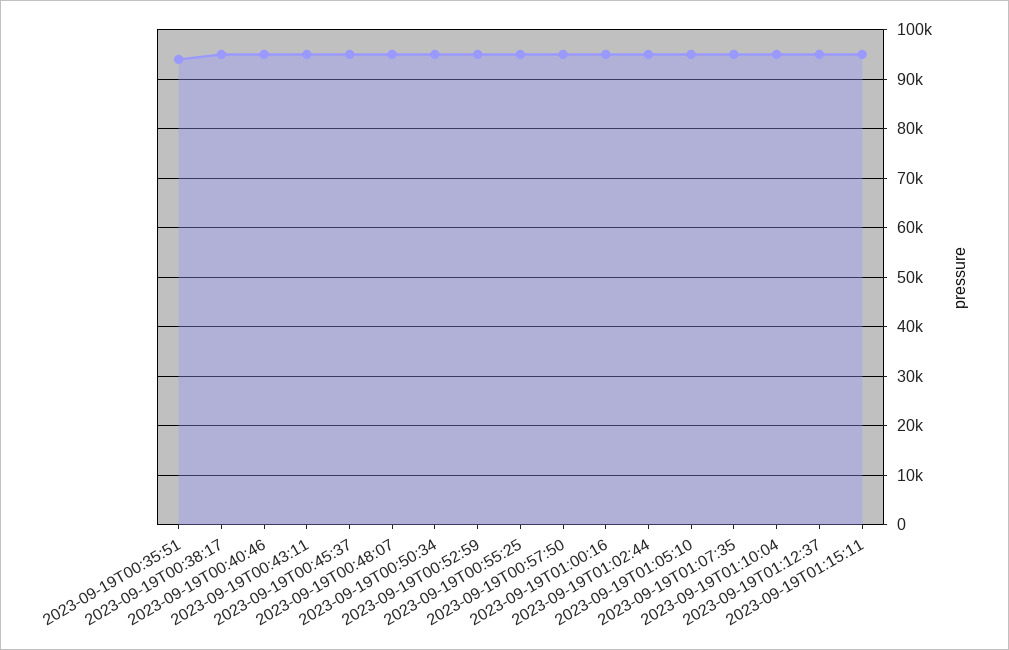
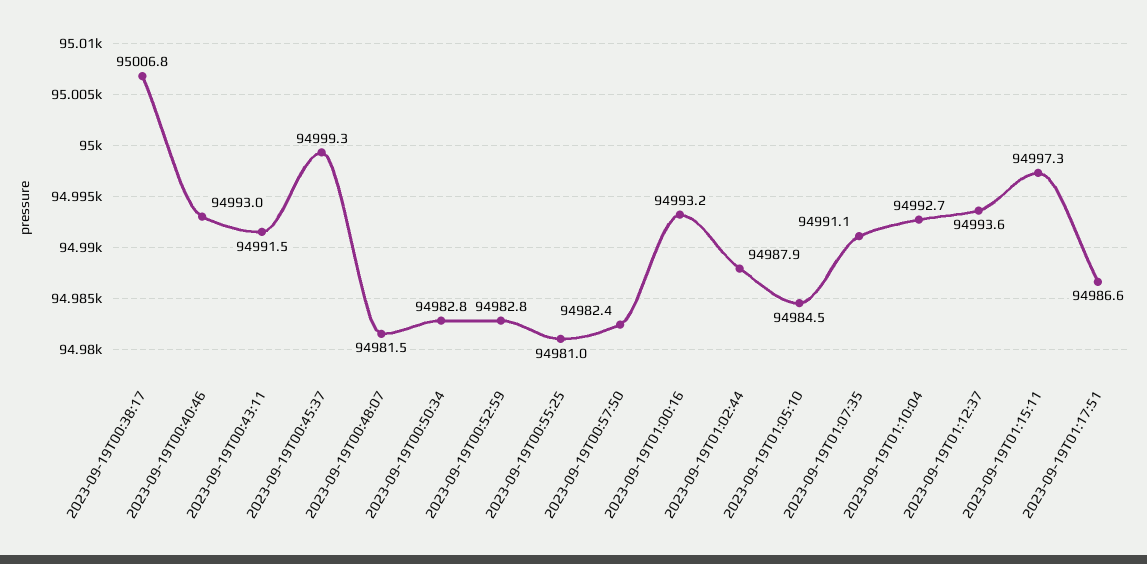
2023-09-19T00:35:51: 94000 -> none
2023-09-19T01:17:51: none -> 94986.6

